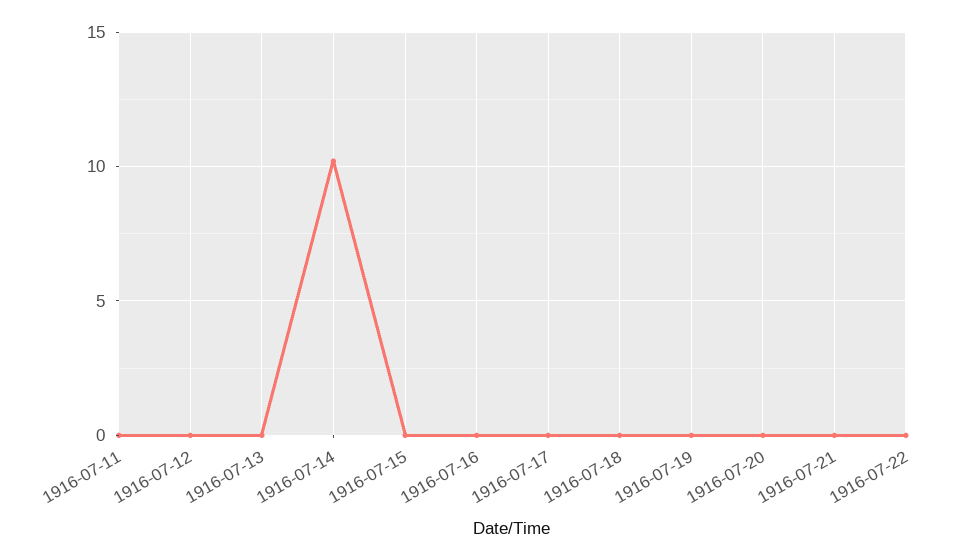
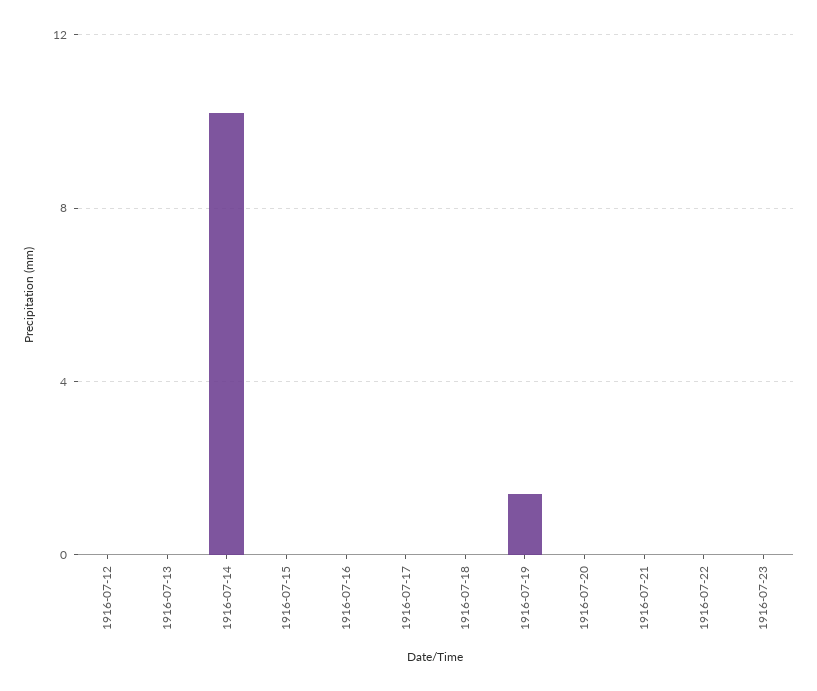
1916-07-11: 0 -> none
1916-07-19: 0 -> 1.5
1916-07-23: none -> 0

